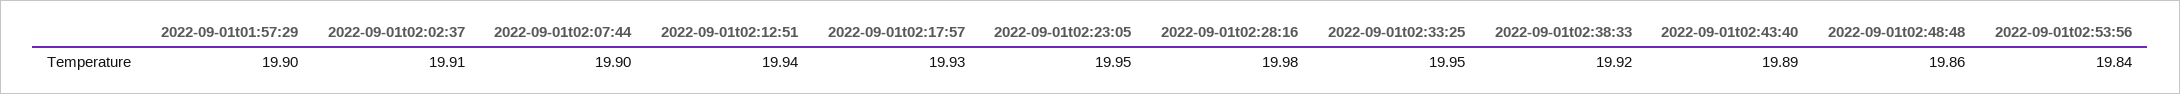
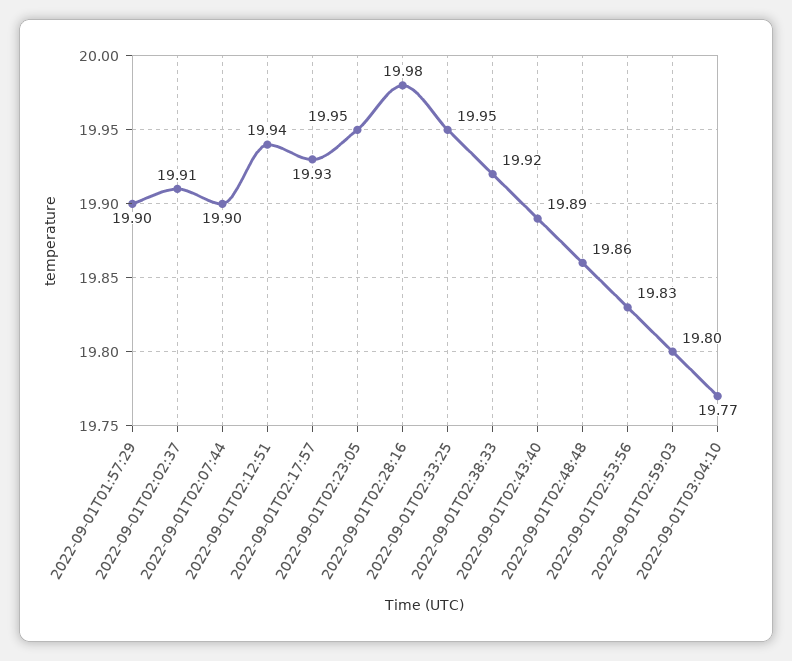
2022-09-01t02:53:56: 19.84 -> 19.83
2022-09-01T02:59:03: none -> 19.8
2022-09-01T03:04:10: none -> 19.77

